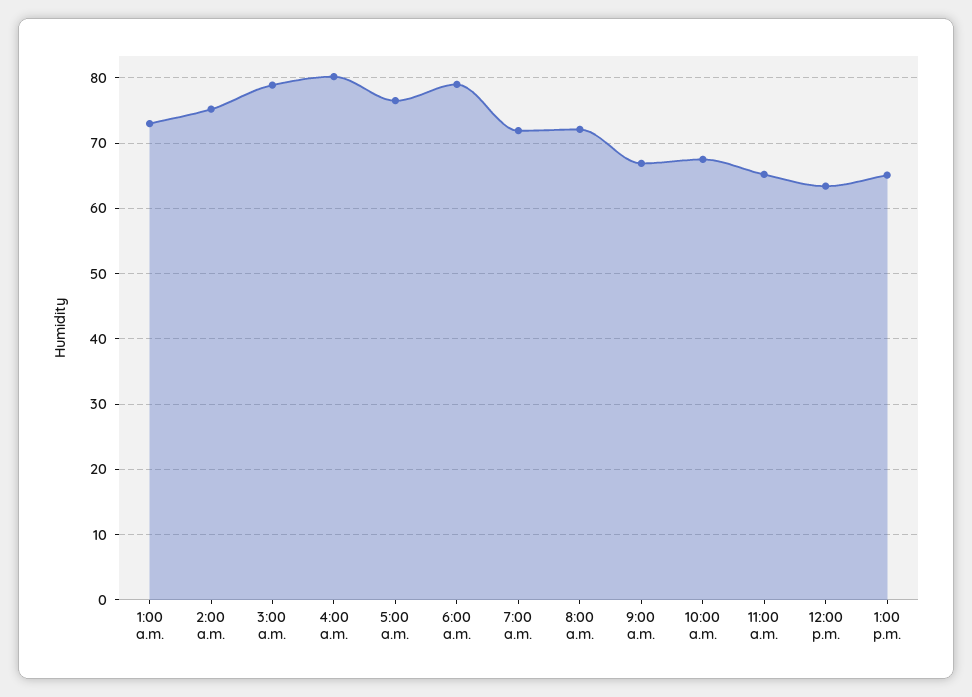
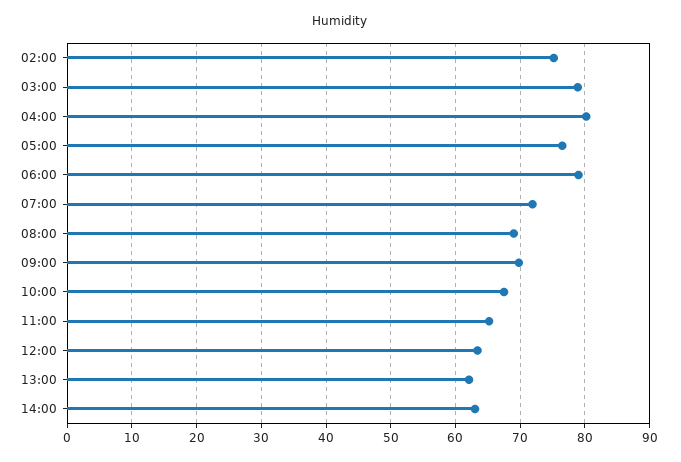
1:00 a.m.: 73 -> none
8:00 a.m.: 72 -> 69
9:00 a.m.: 67 -> 70
1:00 p.m.: 65 -> 62
14:00: none -> 63

